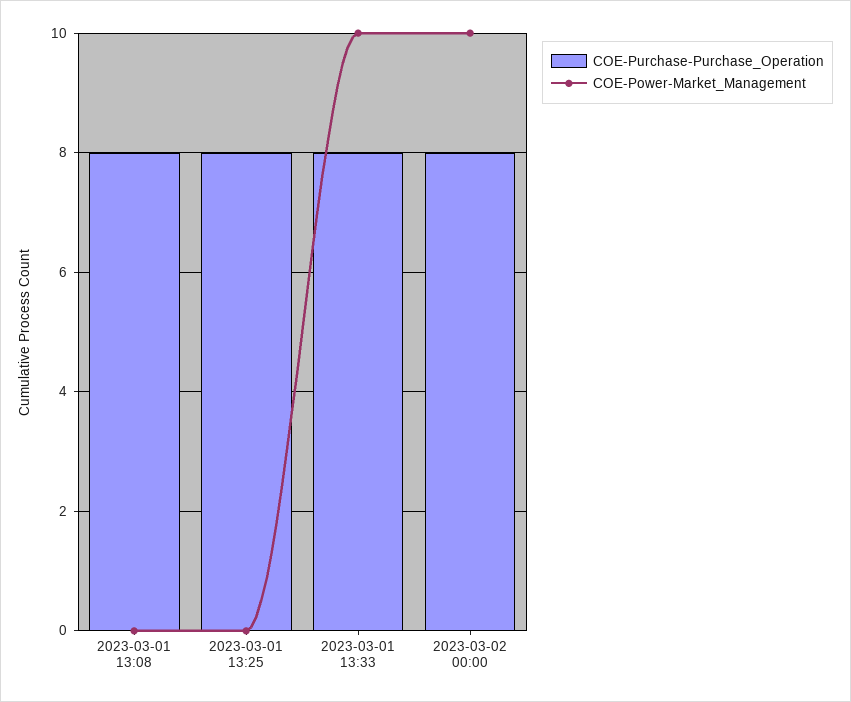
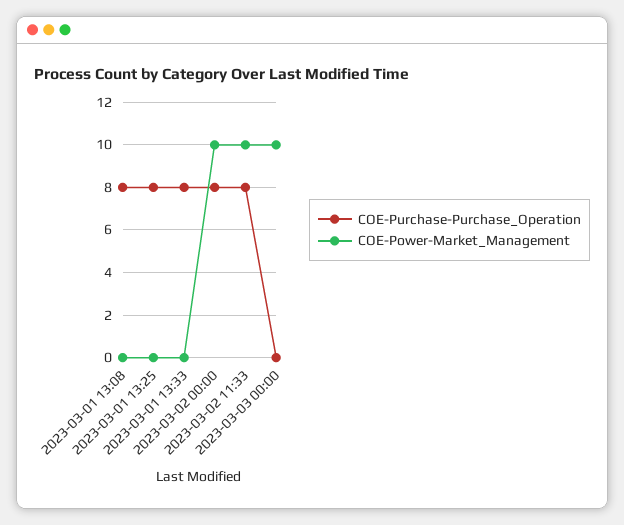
COE-Power-Market_Management, 2023-03-01 13:33: 10 -> 0
COE-Purchase-Purchase_Operation, 2023-03-02 11:33: none -> 8
COE-Power-Market_Management, 2023-03-02 11:33: none -> 10
COE-Purchase-Purchase_Operation, 2023-03-03 00:00: none -> 0
COE-Power-Market_Management, 2023-03-03 00:00: none -> 10

